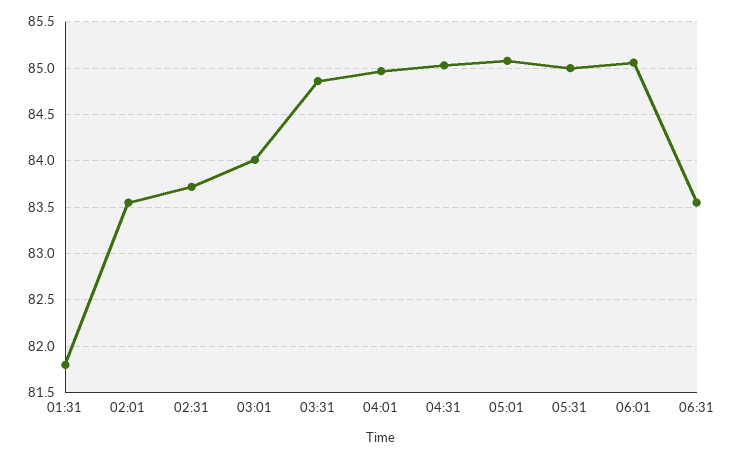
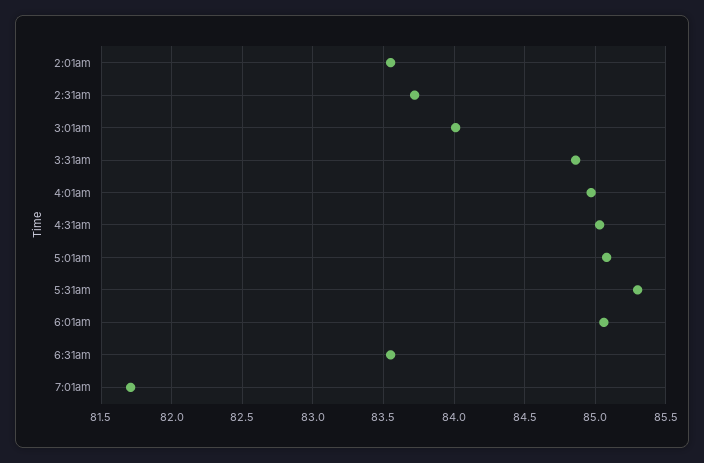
01:31: 81.8 -> none
05:31: 85 -> 85.3
7:01am: none -> 81.7

